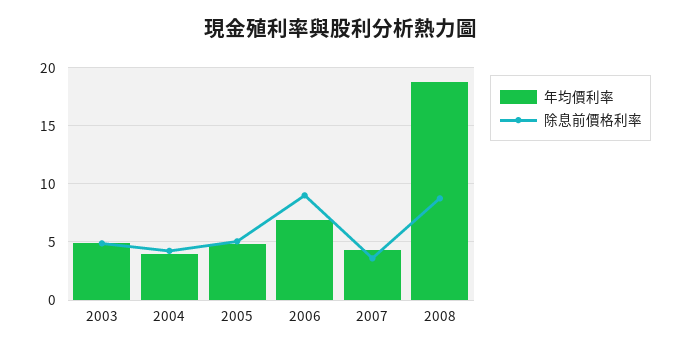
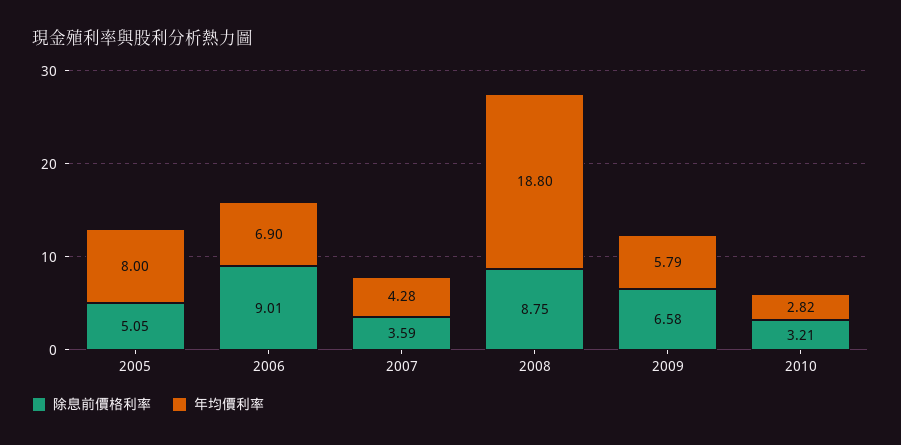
年均價利率, 2003: 5 -> none
除息前價格利率, 2003: 5 -> none
年均價利率, 2004: 4 -> none
除息前價格利率, 2004: 4 -> none
年均價利率, 2005: 5 -> 8
除息前價格利率, 2009: none -> 6.58
年均價利率, 2009: none -> 5.79
除息前價格利率, 2010: none -> 3.21
年均價利率, 2010: none -> 2.82

